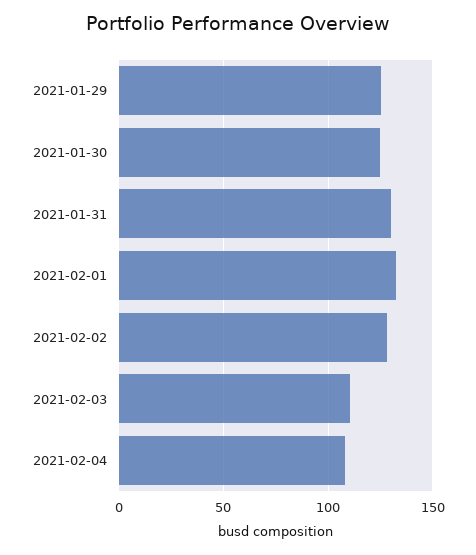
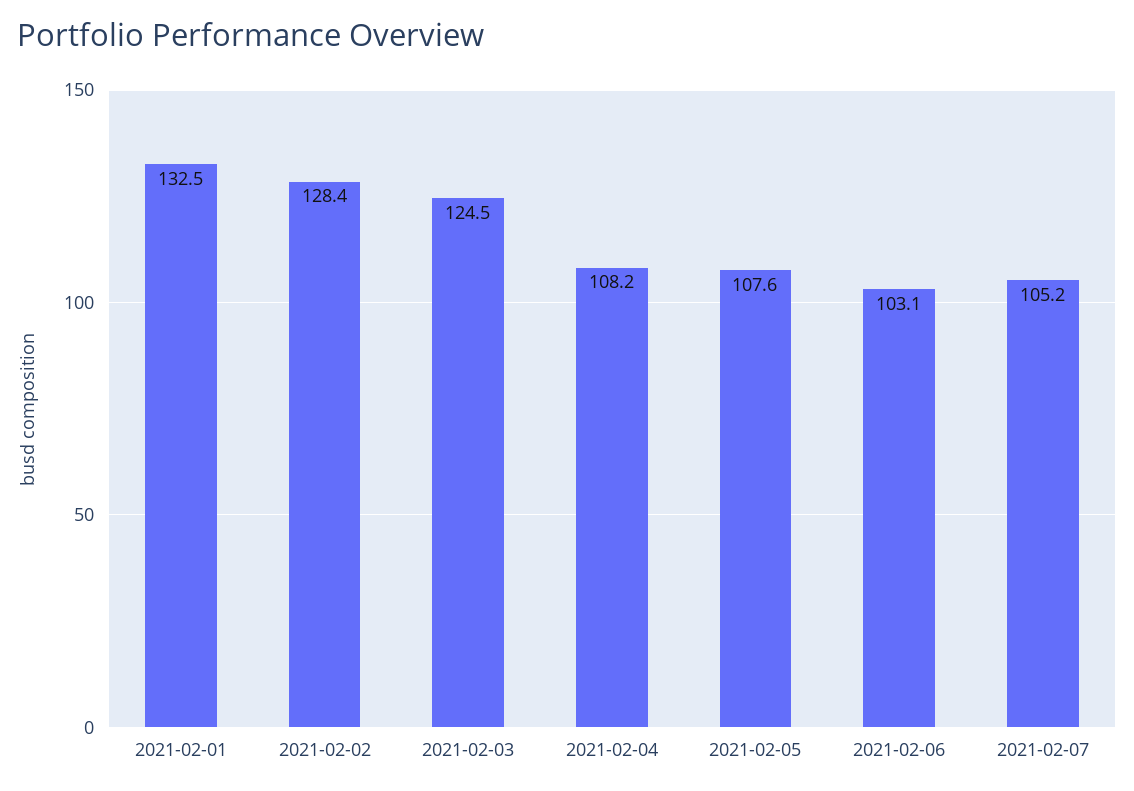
2021-01-29: 125 -> none
2021-01-30: 125 -> none
2021-01-31: 130 -> none
2021-02-03: 110 -> 124.5
2021-02-05: none -> 107.6
2021-02-06: none -> 103.1
2021-02-07: none -> 105.2

